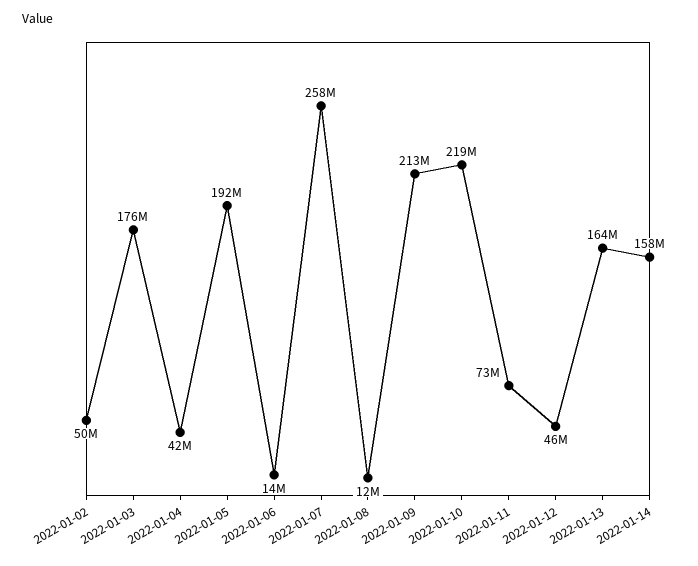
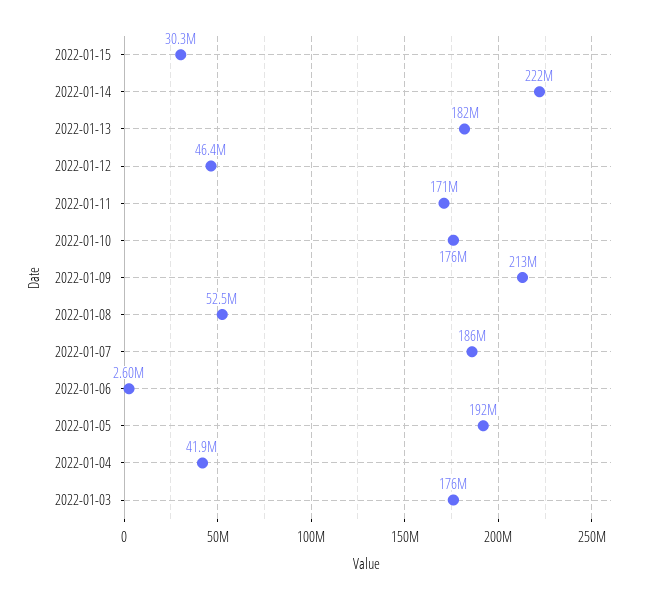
2022-01-02: 50000000 -> none
2022-01-06: 14000000 -> 2600000
2022-01-07: 258000000 -> 186000000
2022-01-08: 12000000 -> 52500000
2022-01-10: 219000000 -> 176000000
2022-01-11: 73000000 -> 171000000
2022-01-13: 164000000 -> 182000000
2022-01-14: 158000000 -> 222000000
2022-01-15: none -> 30300000

